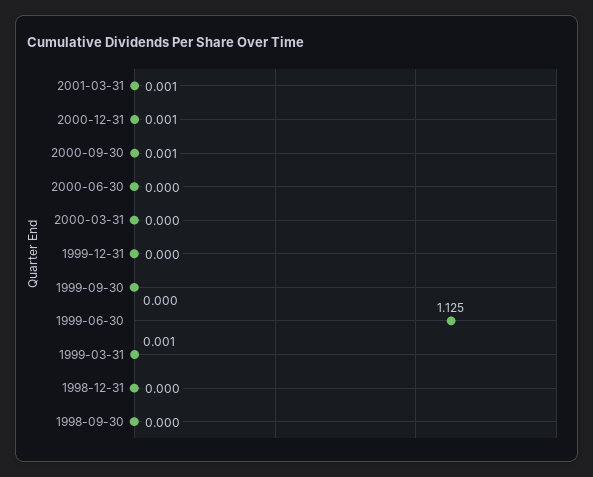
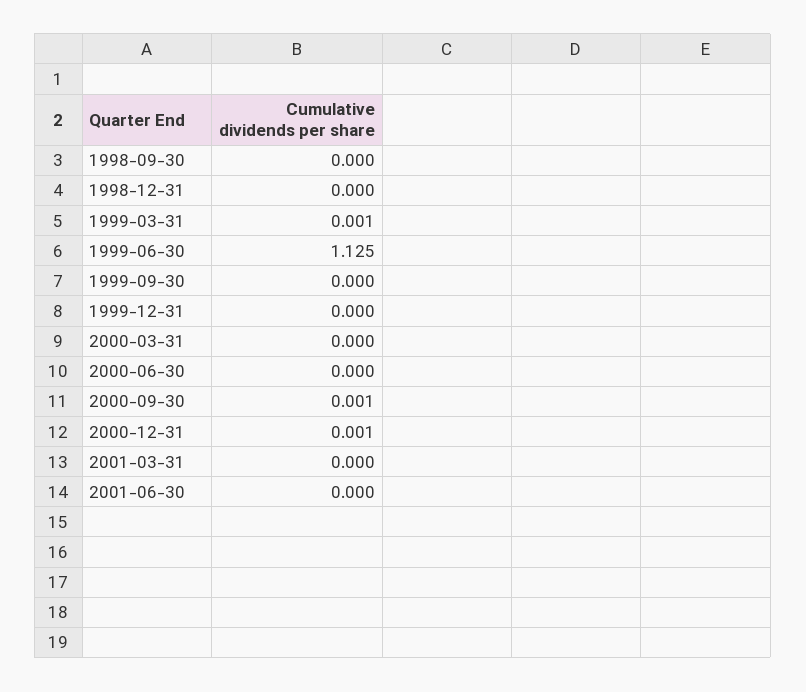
2001-03-31: 0.001 -> 0
2001-06-30: none -> 0

